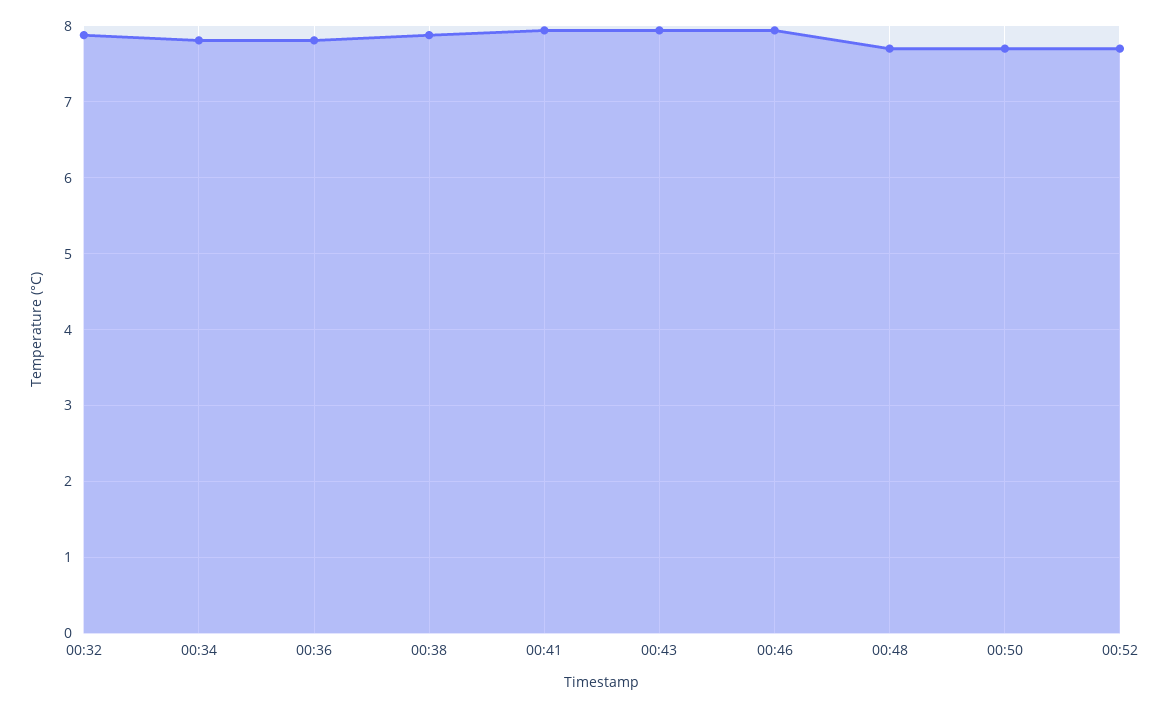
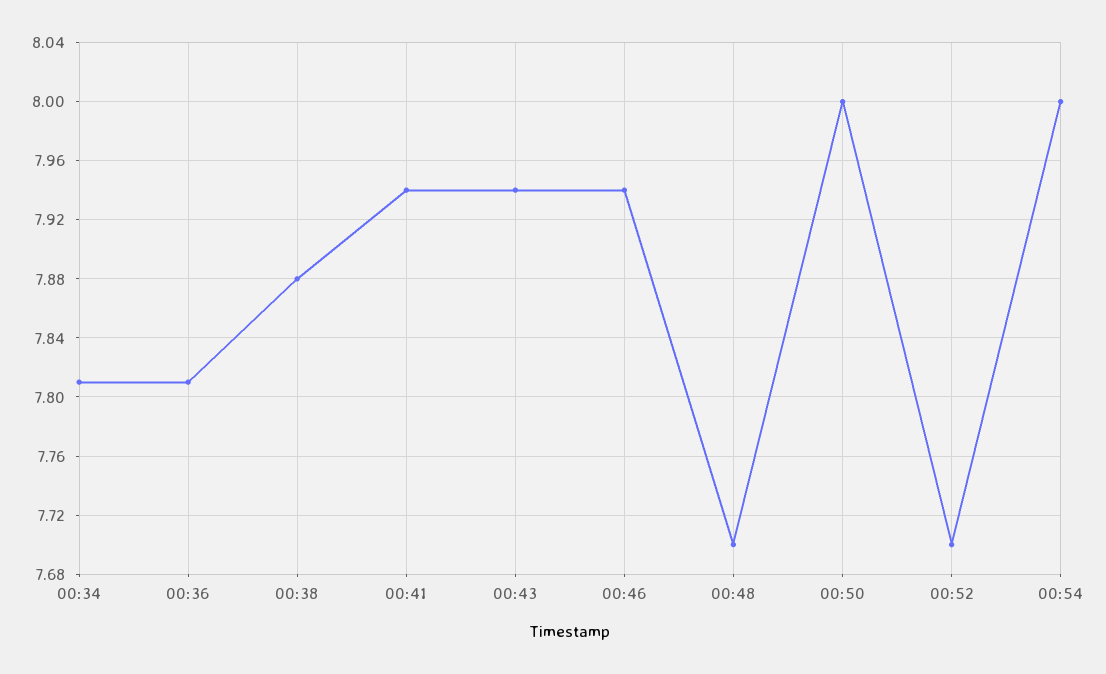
00:32: 7.9 -> none
00:50: 7.7 -> 8
00:54: none -> 8

